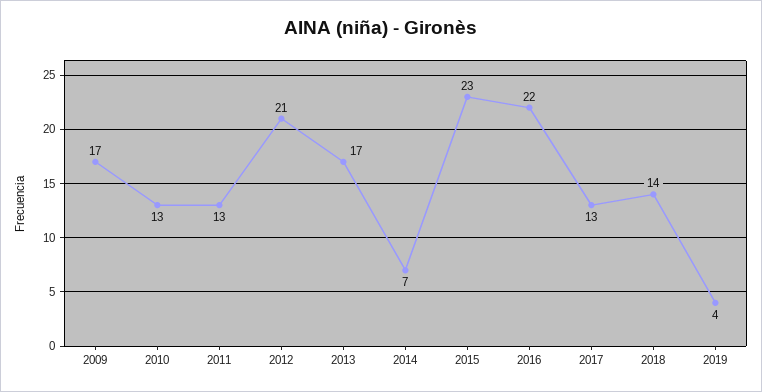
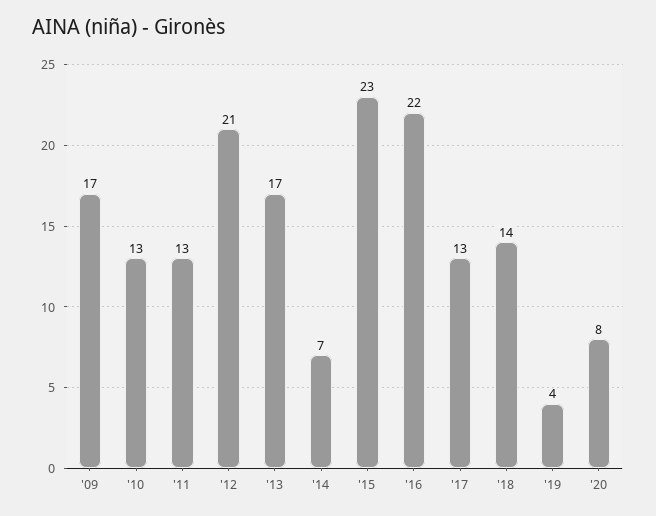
'20: none -> 8

